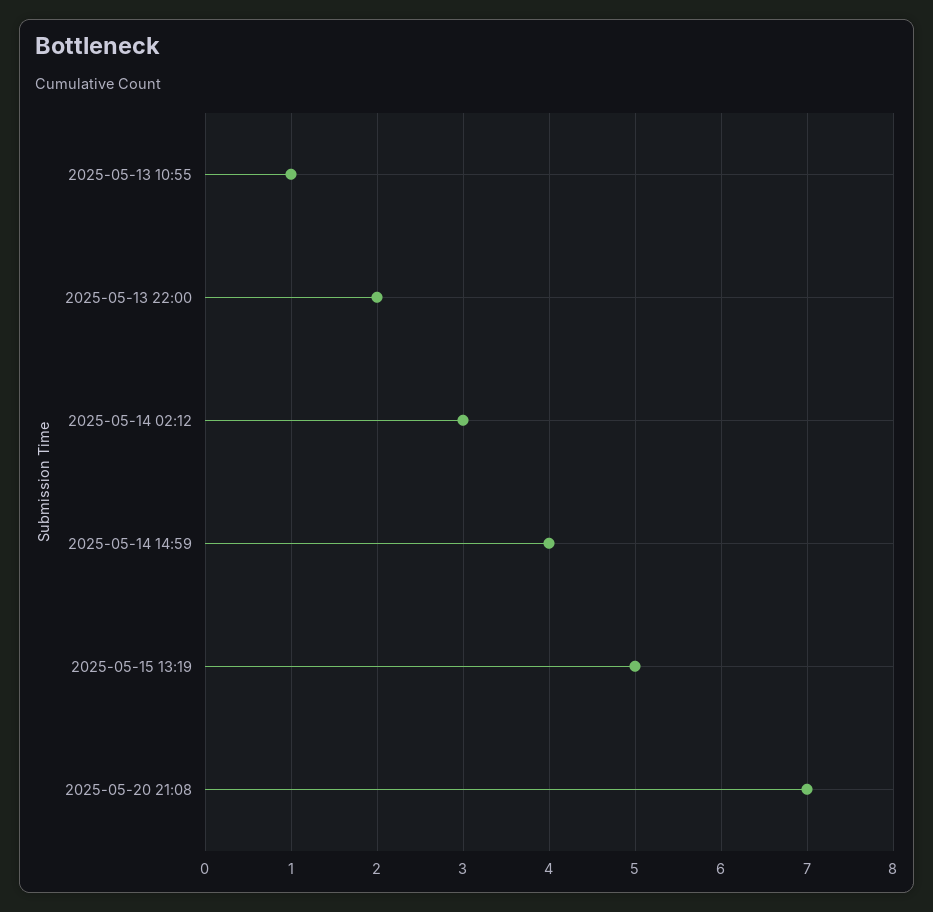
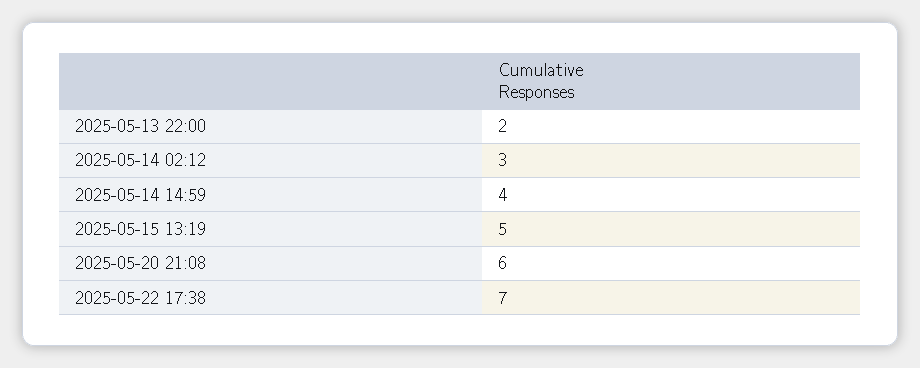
2025-05-13 10:55: 1 -> none
2025-05-20 21:08: 7 -> 6
2025-05-22 17:38: none -> 7

